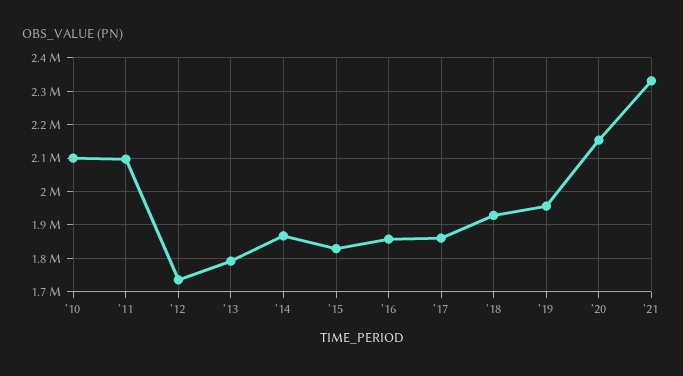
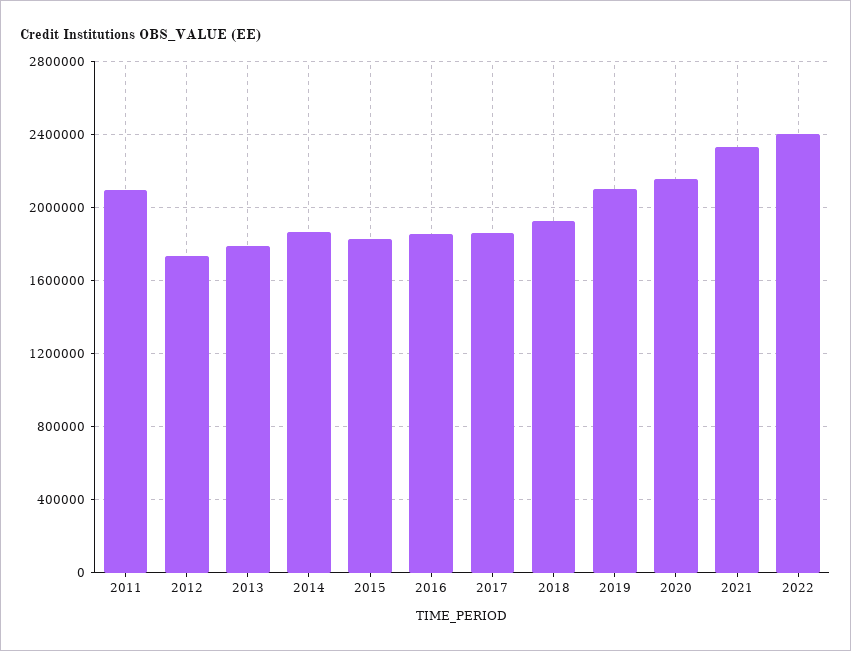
'10: 2100000 -> none
'19: 1960000 -> 2100000
2022: none -> 2400000

